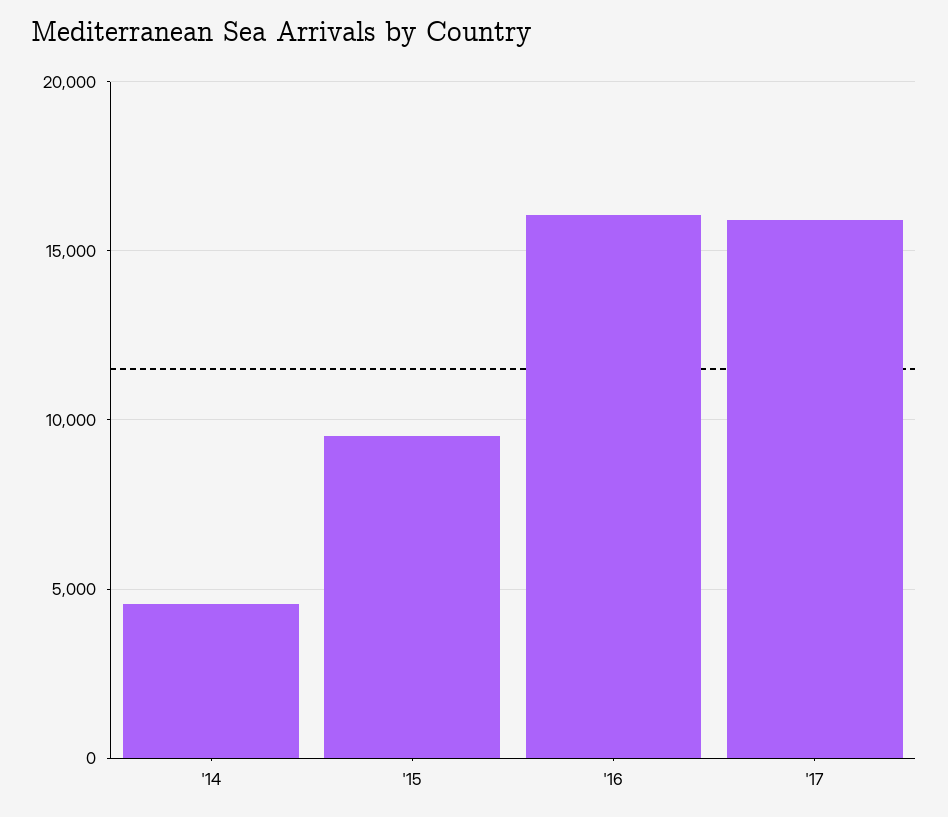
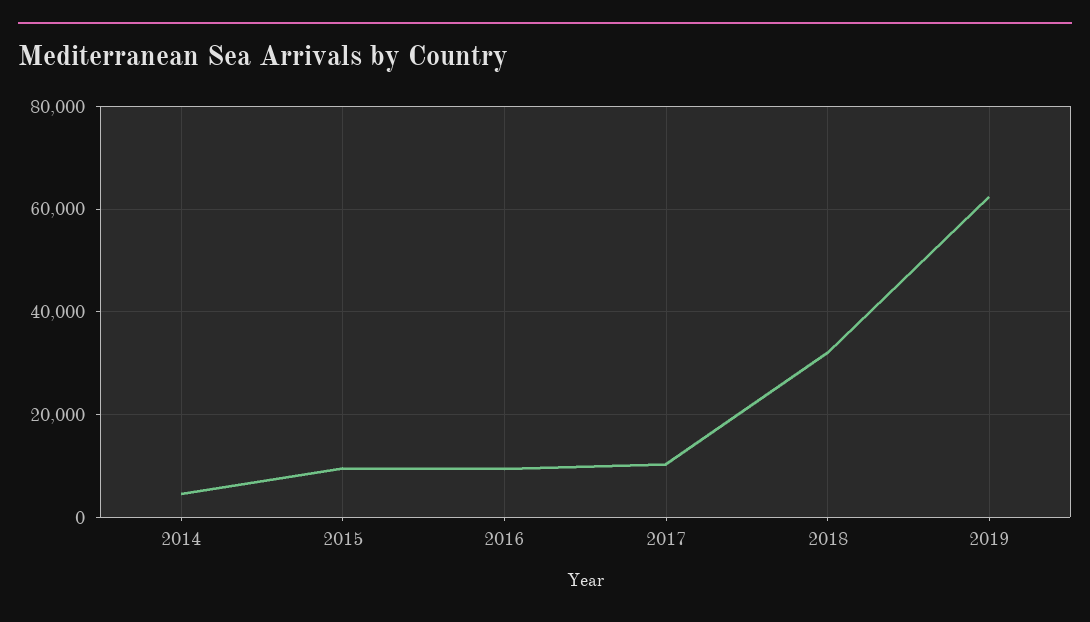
'16: 16000 -> 10000
'17: 16000 -> 10000
2018: none -> 32000
2019: none -> 62000

